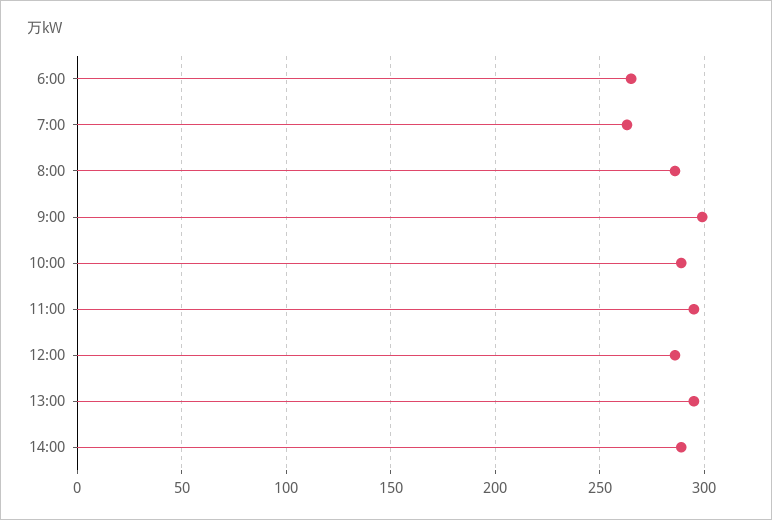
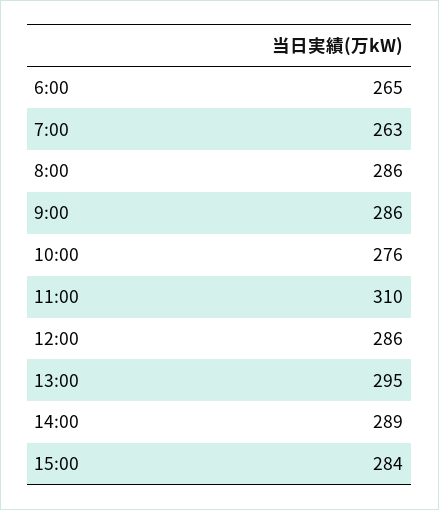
9:00: 300 -> 286
10:00: 290 -> 276
11:00: 295 -> 310
15:00: none -> 284

